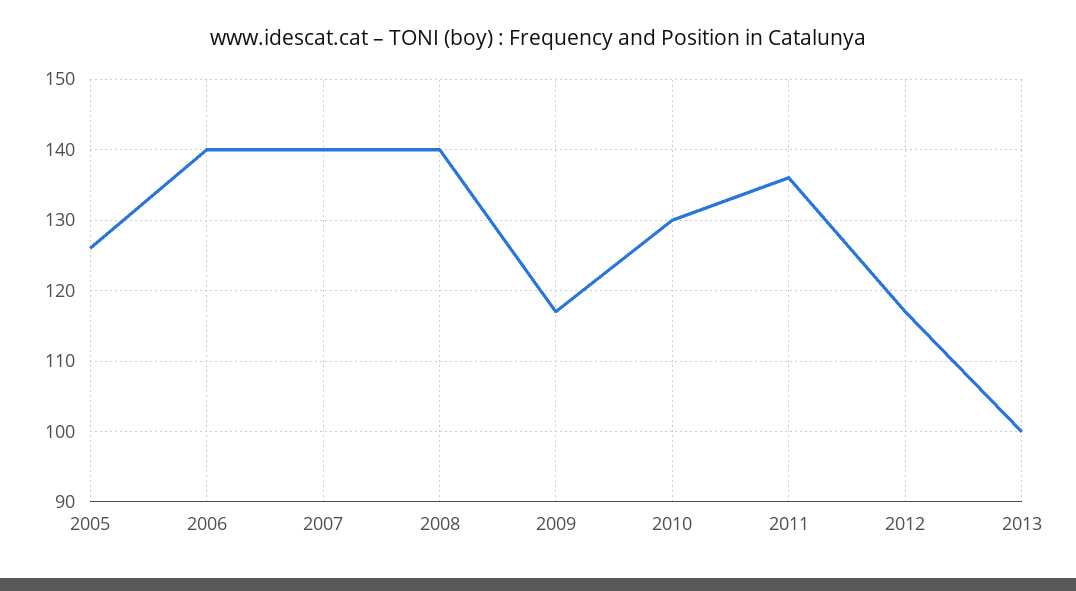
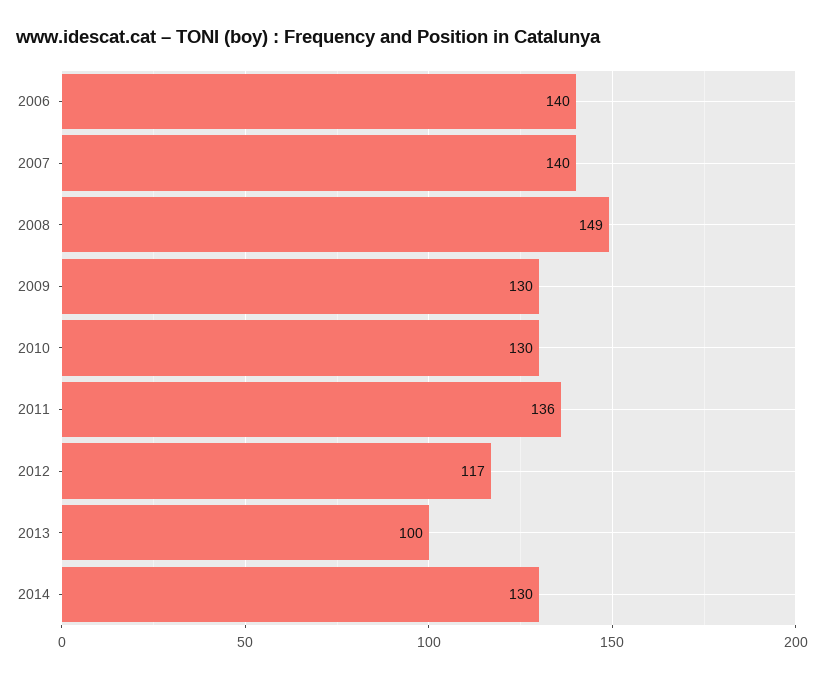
2005: 126 -> none
2008: 140 -> 149
2009: 117 -> 130
2014: none -> 130

